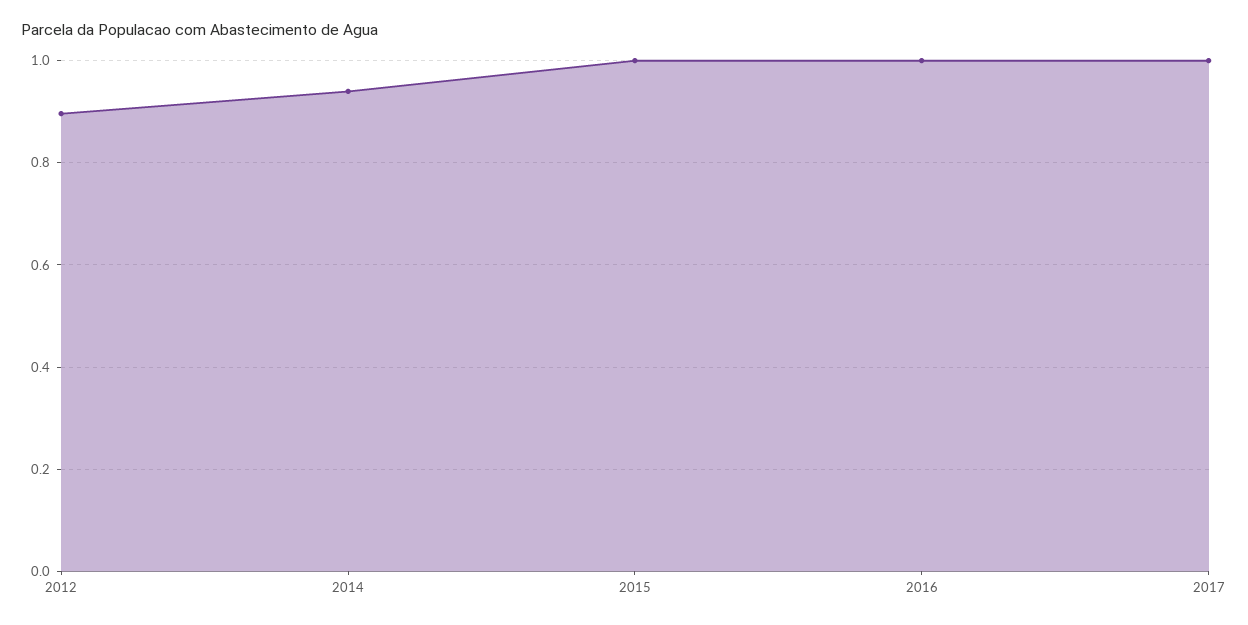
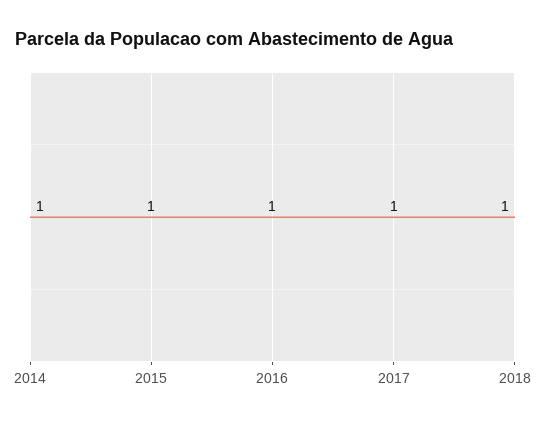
2012: 0.9 -> none
2014: 0.94 -> 1
2018: none -> 1

